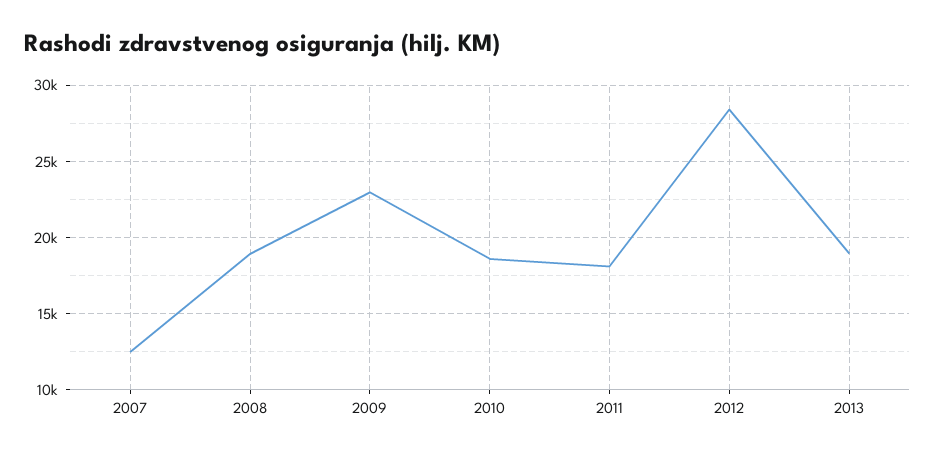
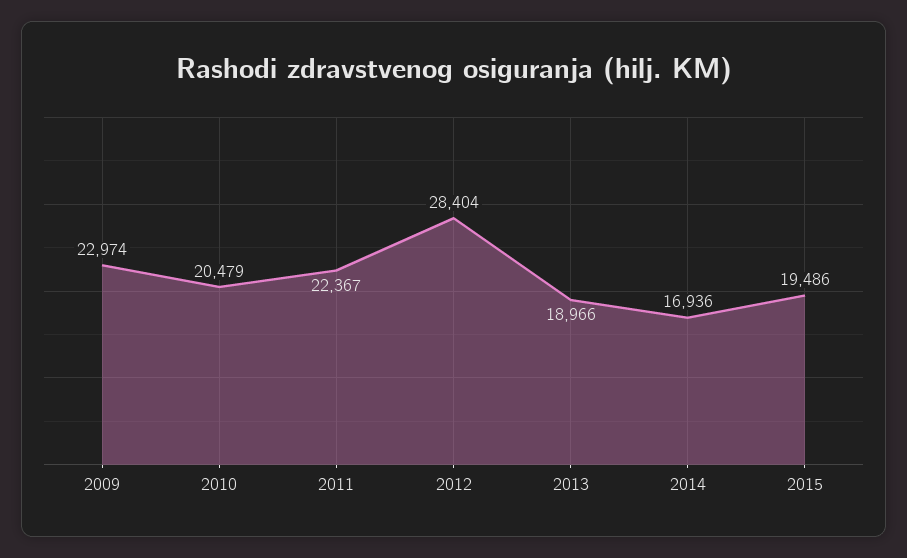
2007: 12500 -> none
2008: 19000 -> none
2010: 18500 -> 20479
2011: 18000 -> 22367
2014: none -> 16936
2015: none -> 19486

